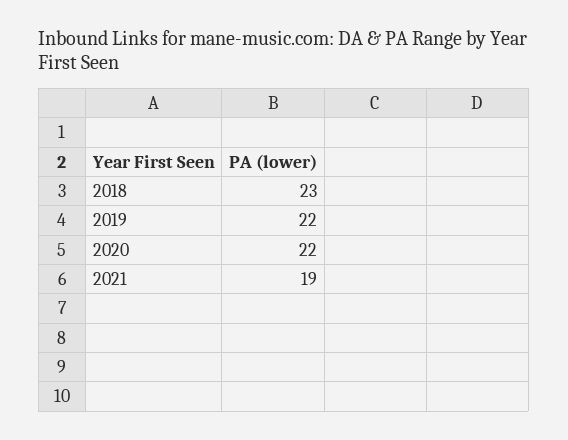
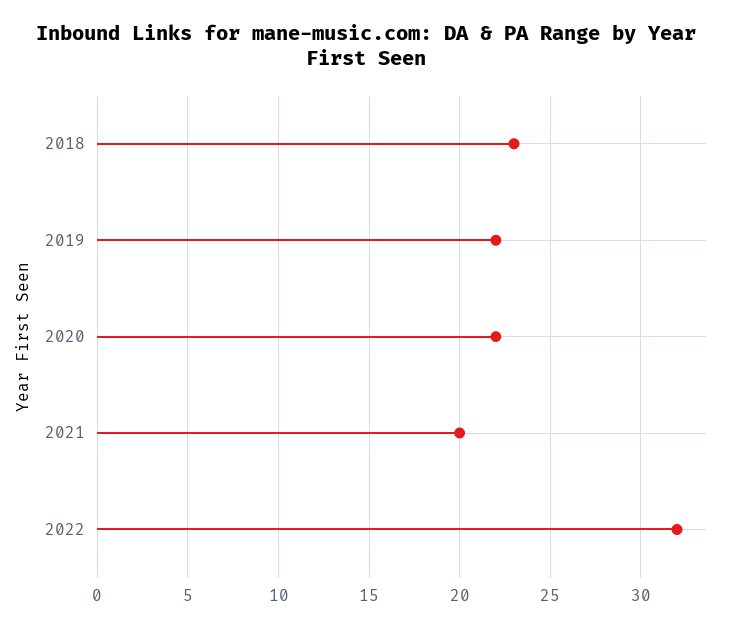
2021: 19 -> 20
2022: none -> 32

